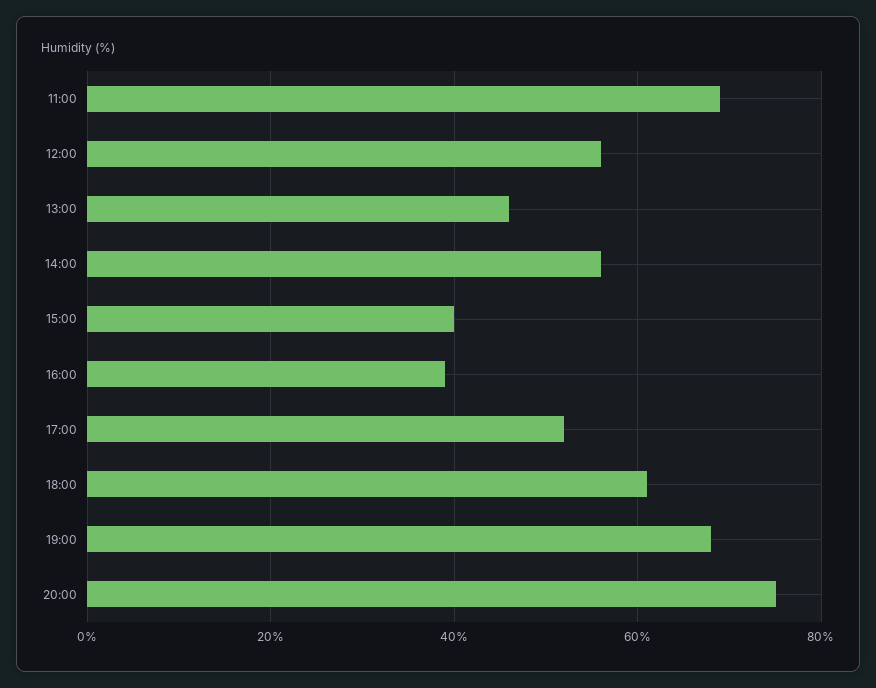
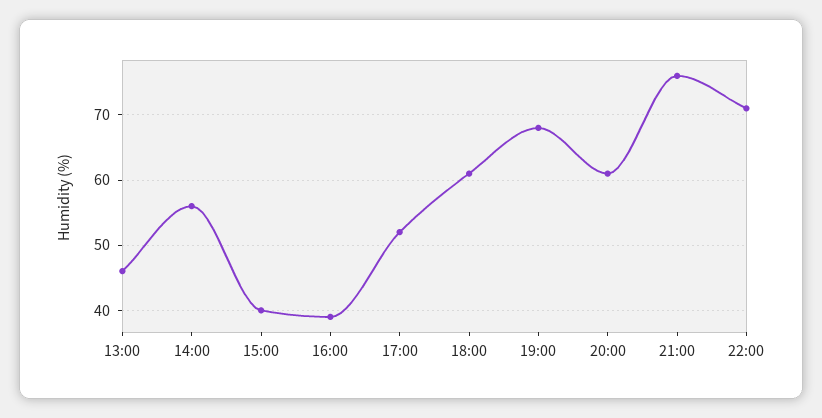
11:00: 70 -> none
12:00: 55 -> none
20:00: 75 -> 61
21:00: none -> 76
22:00: none -> 71

